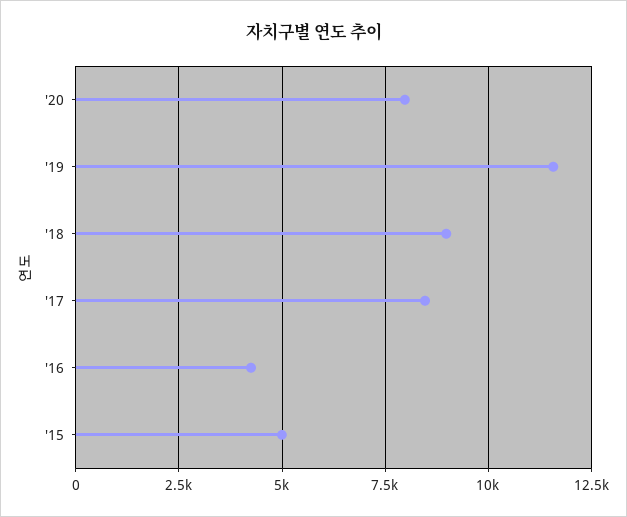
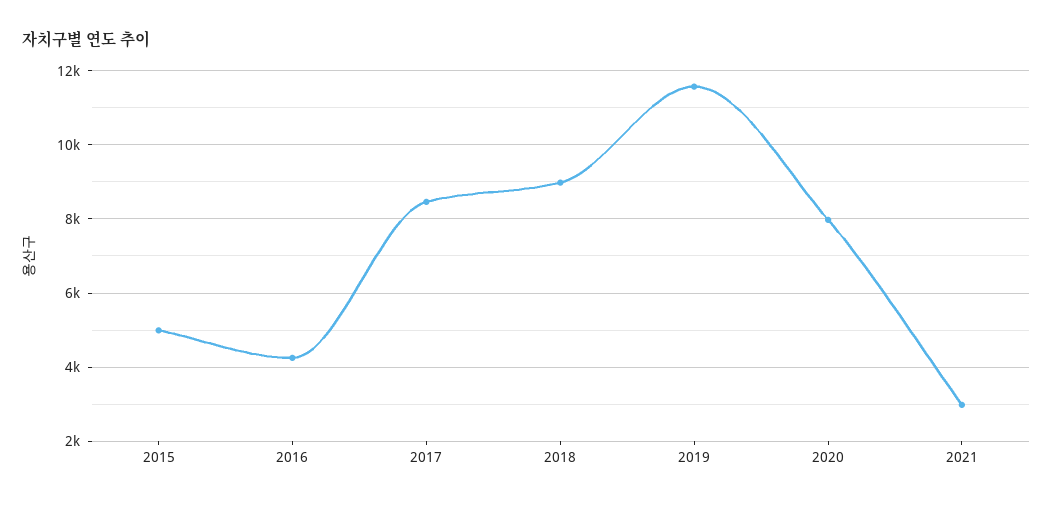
2021: none -> 3000

